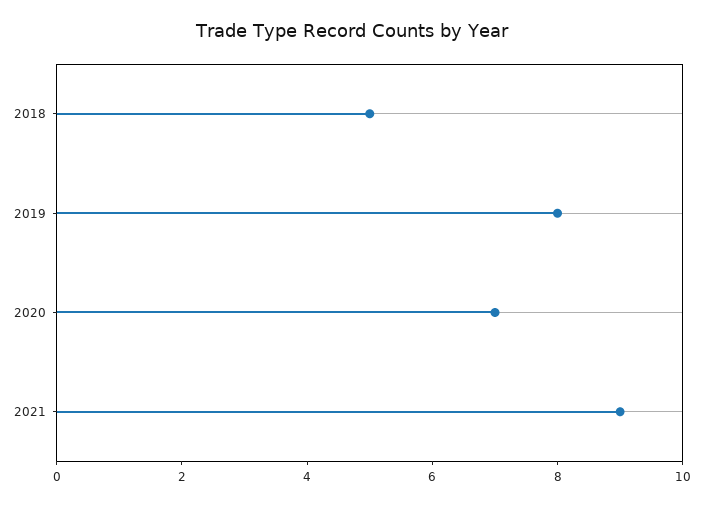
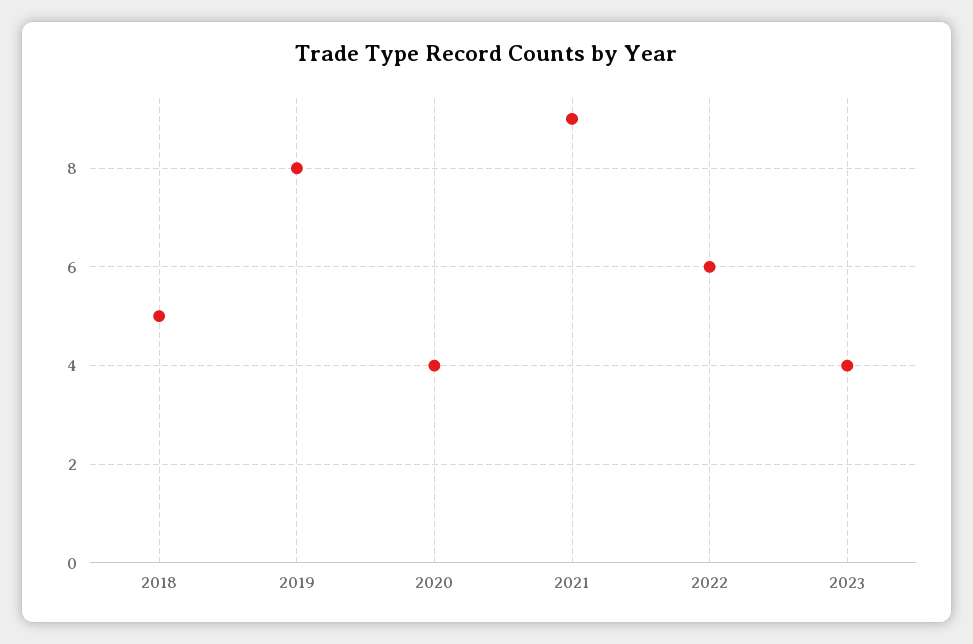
2020: 7 -> 4
2022: none -> 6
2023: none -> 4

